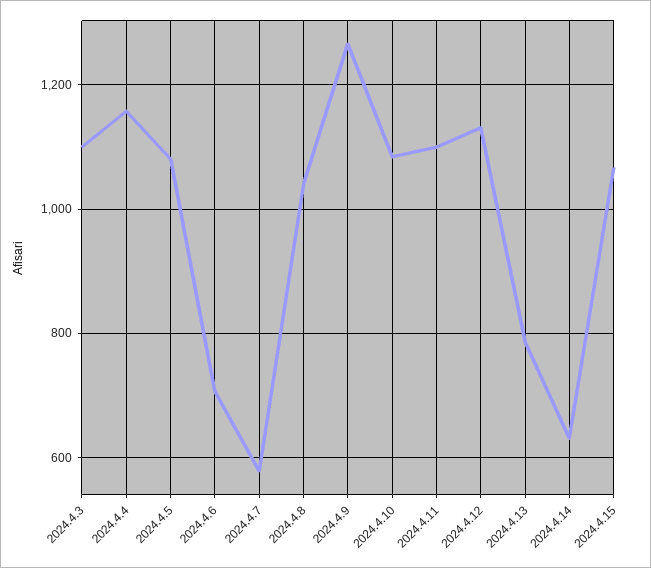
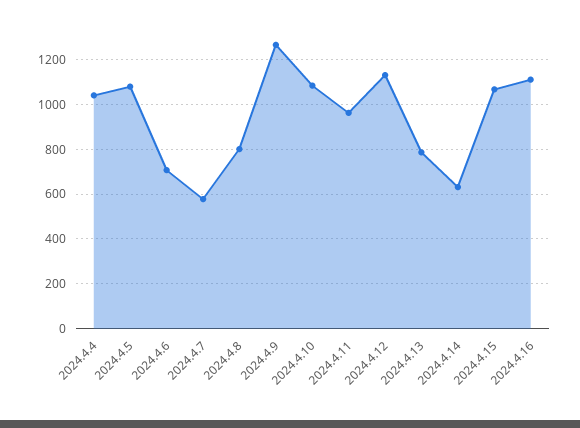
2024.4.3: 1100 -> none
2024.4.4: 1160 -> 1050
2024.4.8: 1040 -> 800
2024.4.11: 1100 -> 950
2024.4.16: none -> 1100

